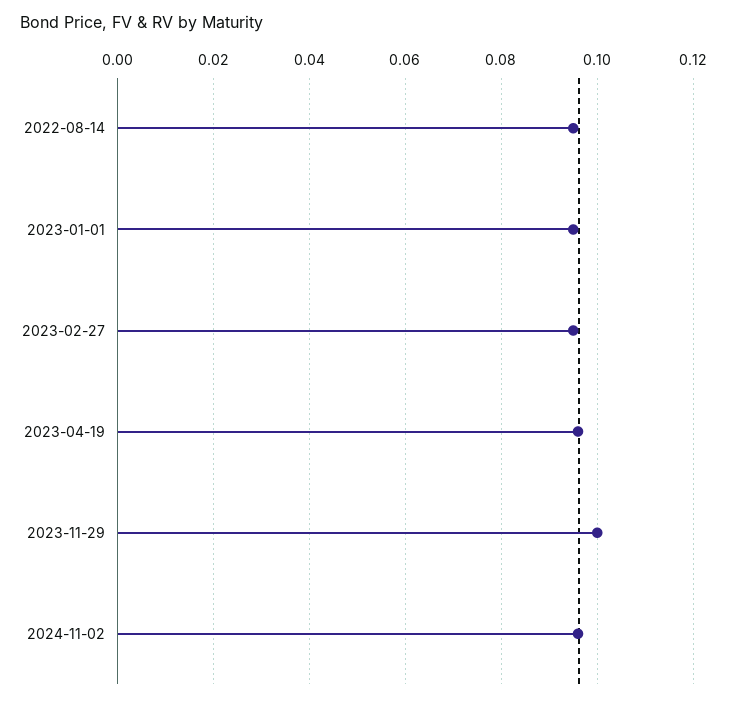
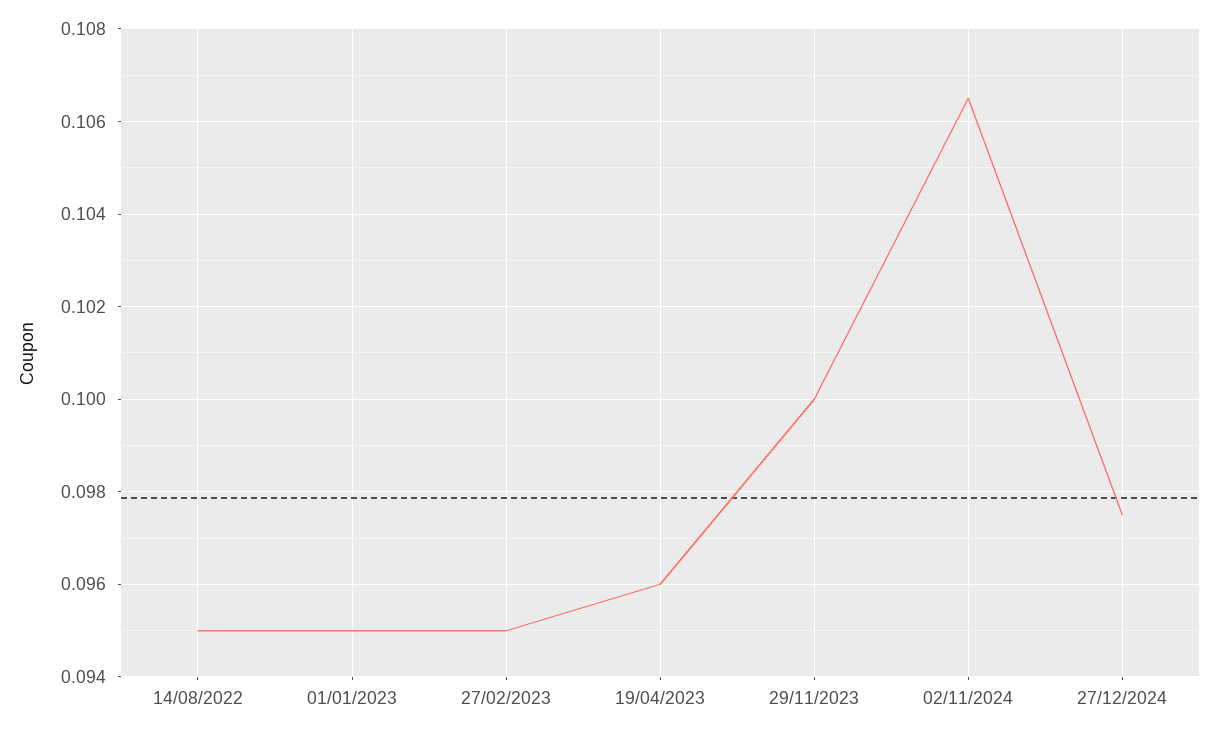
2024-11-02: 0.095 -> 0.1065
27/12/2024: none -> 0.0975

